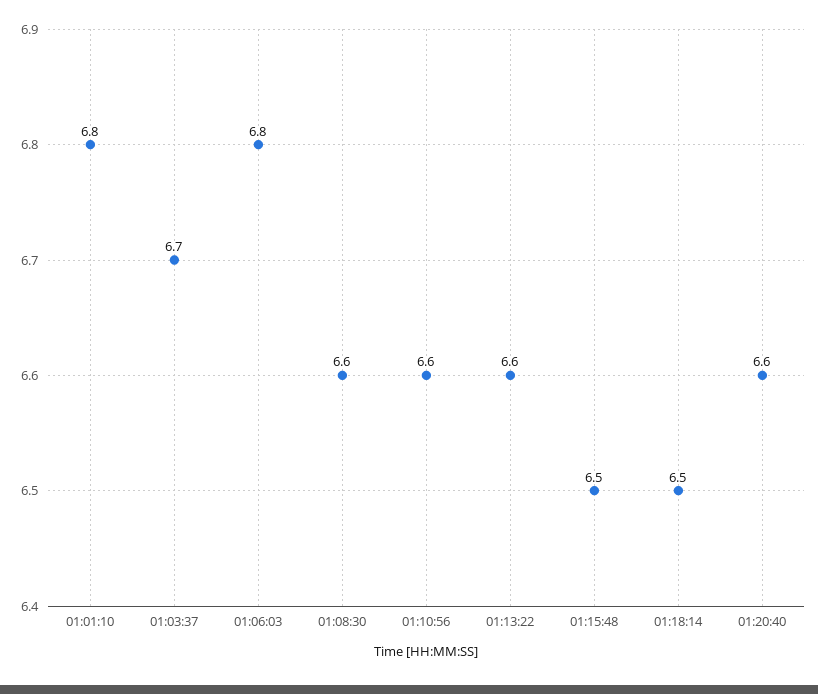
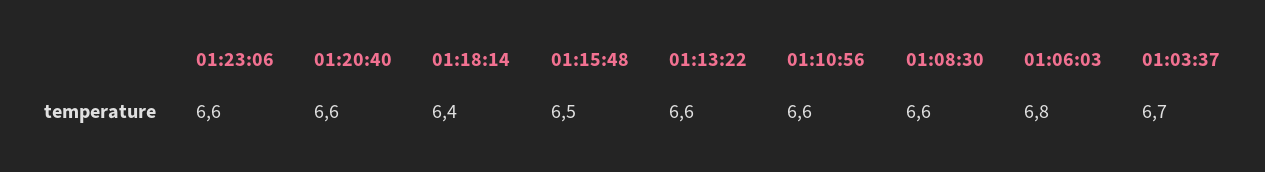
01:01:10: 6.8 -> none
01:18:14: 6.5 -> 6.4
01:23:06: none -> 6.6

